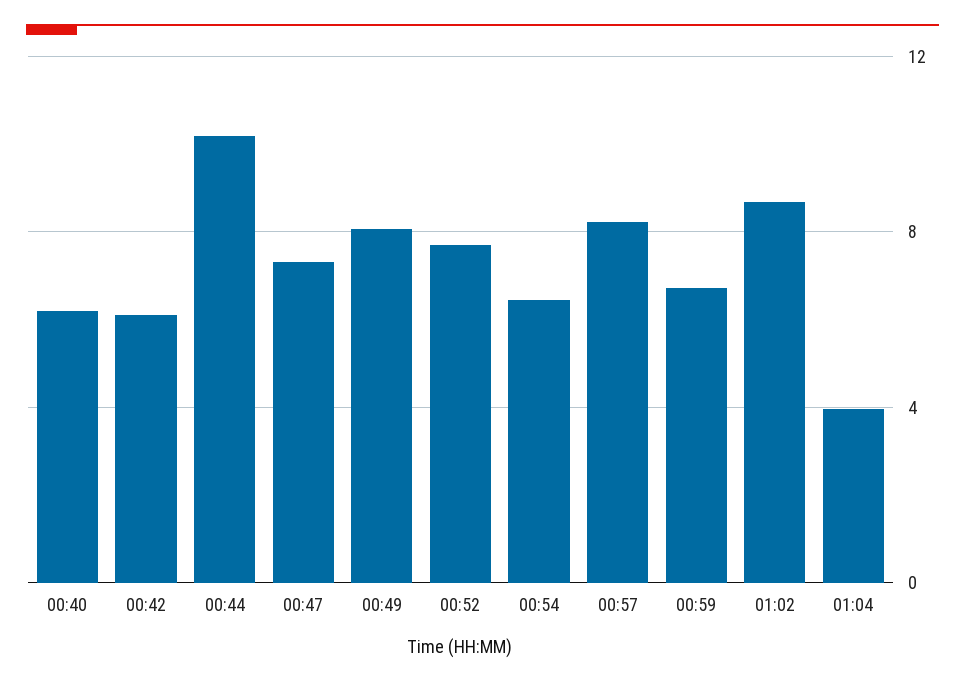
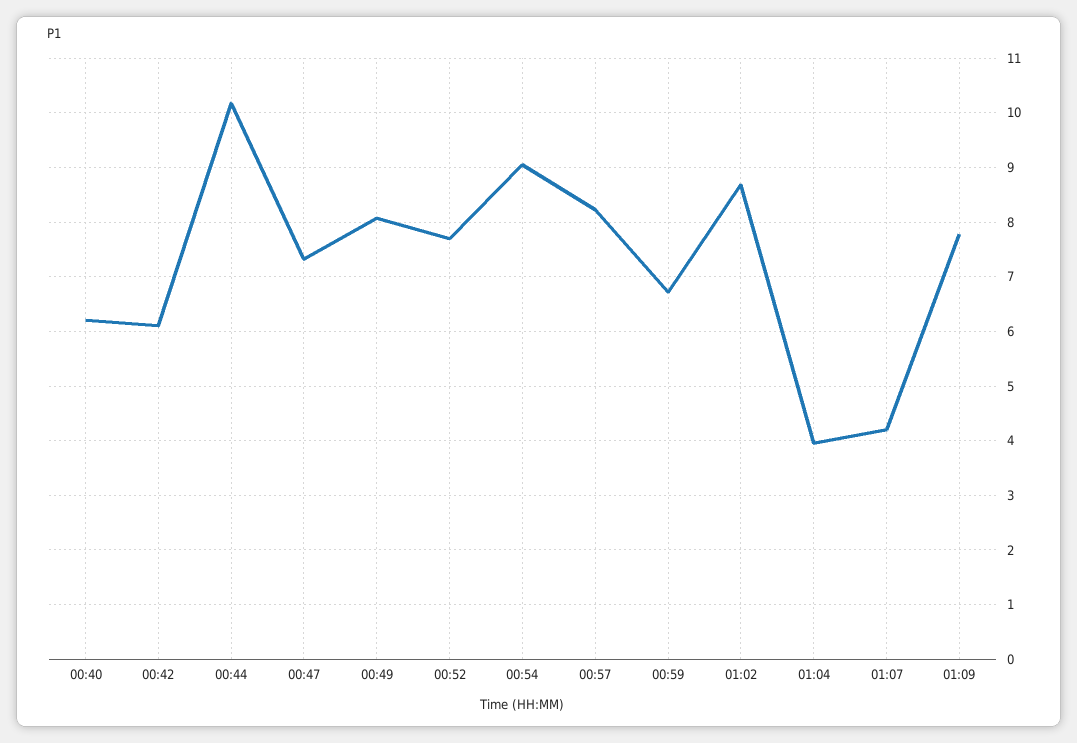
00:54: 6.5 -> 9
01:07: none -> 4.2
01:09: none -> 7.8

